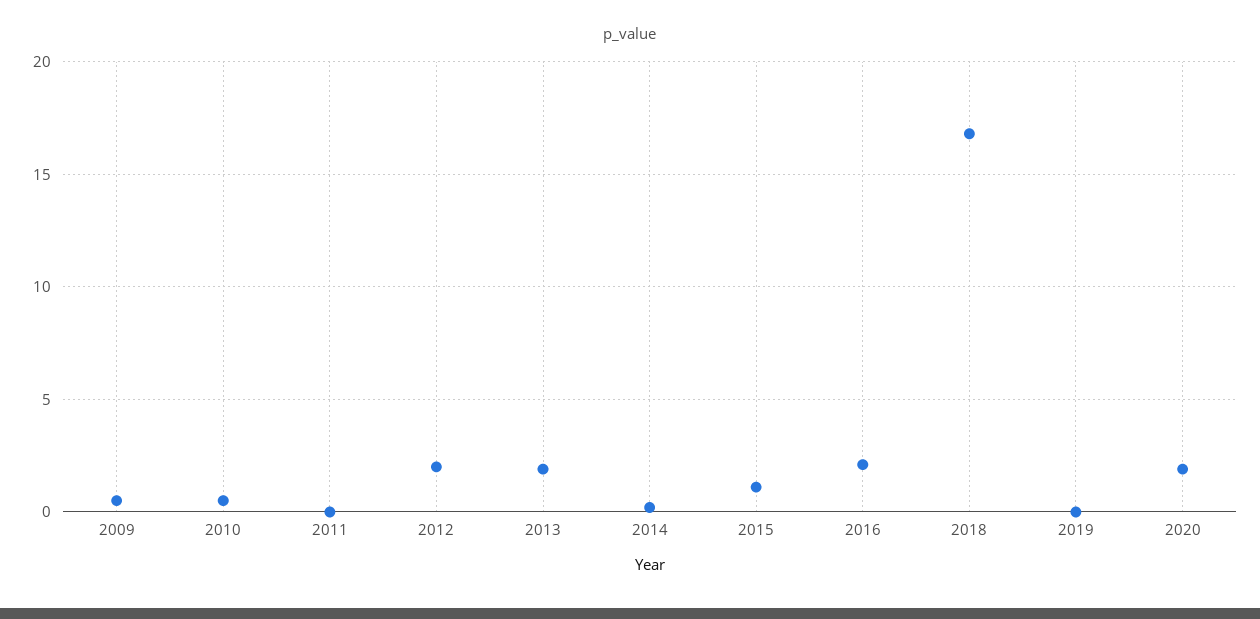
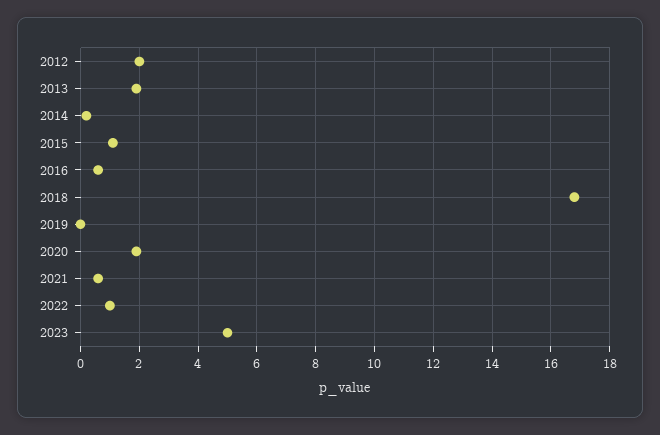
2009: 0.5 -> none
2010: 0.5 -> none
2011: 0 -> none
2016: 2 -> 0.5
2021: none -> 0.5
2022: none -> 1
2023: none -> 5

